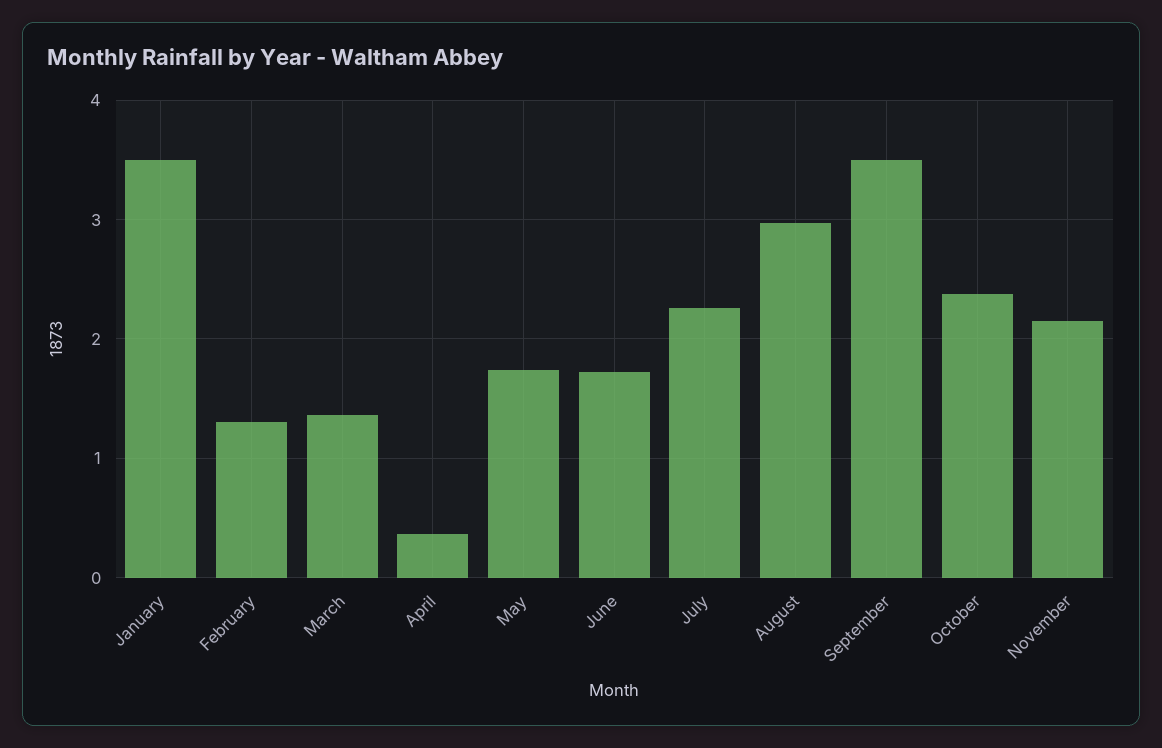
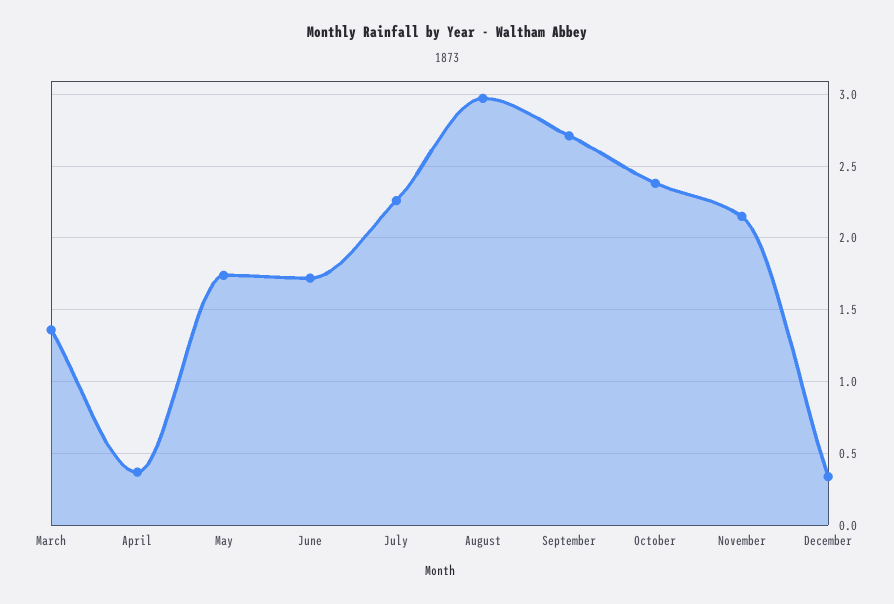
January: 3.5 -> none
February: 1.3 -> none
September: 3.5 -> 2.7
December: none -> 0.35

